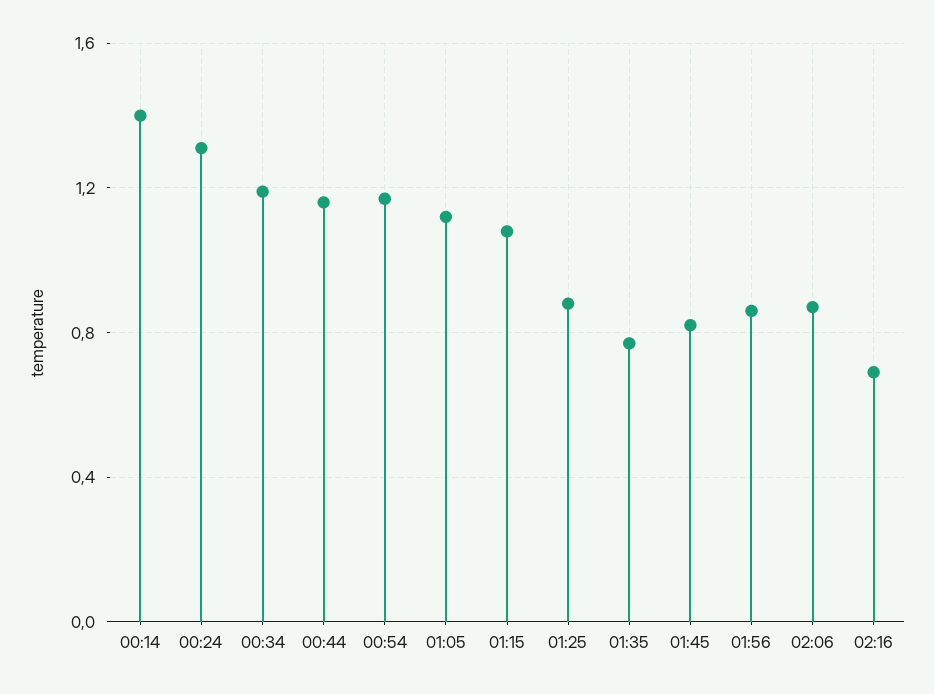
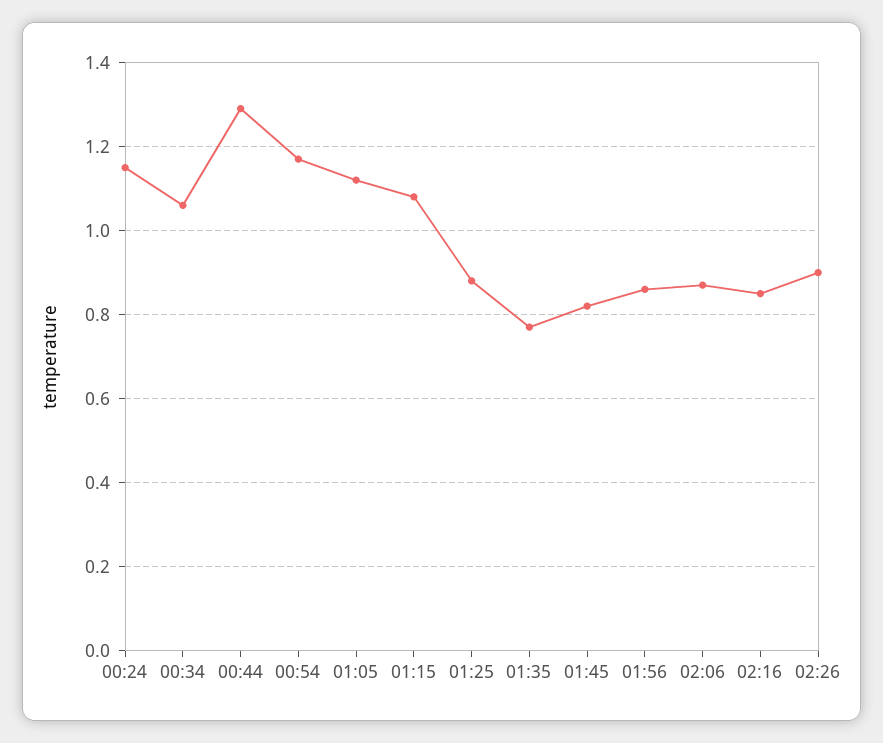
00:14: 1.4 -> none
00:24: 1.3 -> 1.15
00:34: 1.2 -> 1.05
00:44: 1.15 -> 1.3
02:16: 0.7 -> 0.85
02:26: none -> 0.9

